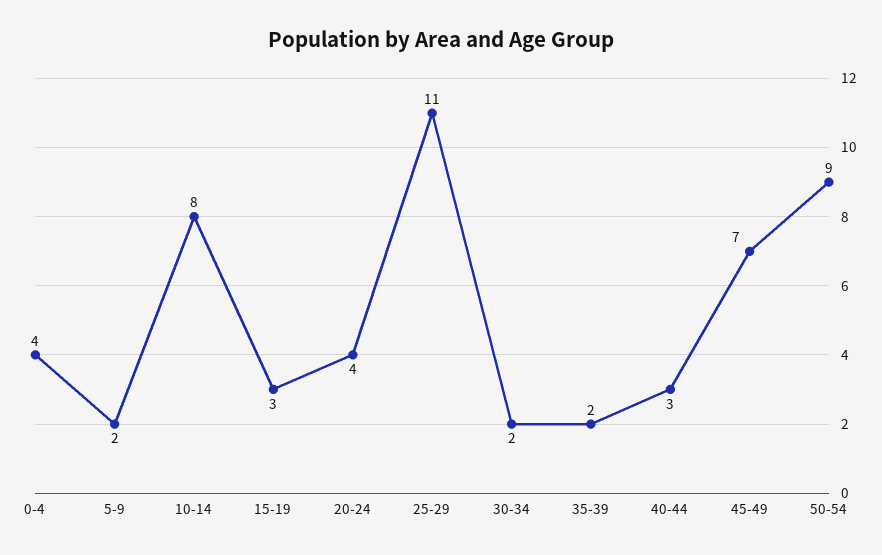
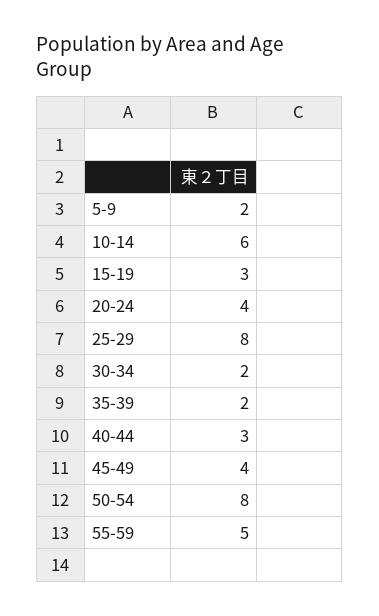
0-4: 4 -> none
10-14: 8 -> 6
25-29: 11 -> 8
45-49: 7 -> 4
50-54: 9 -> 8
55-59: none -> 5

